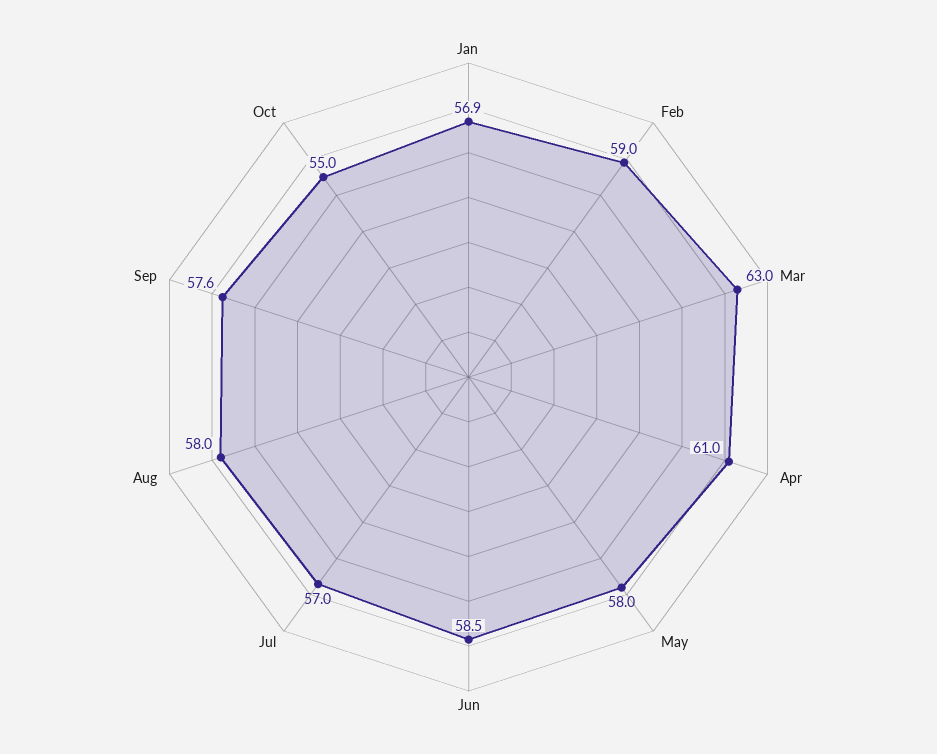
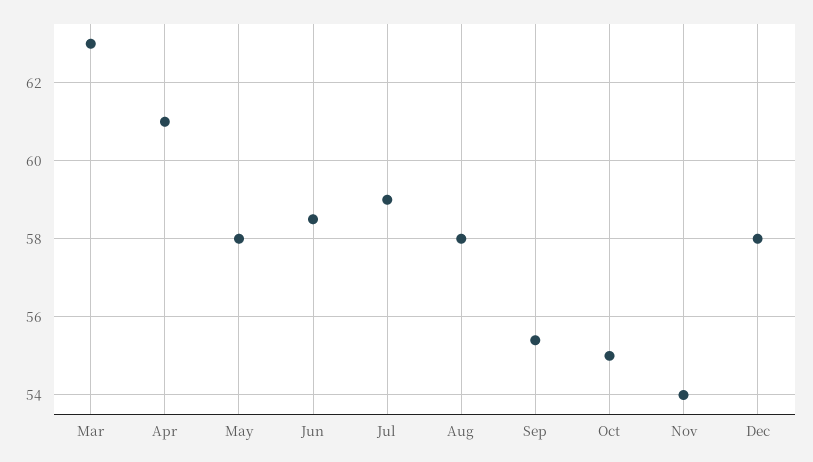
Jan: 56.9 -> none
Feb: 59 -> none
Jul: 57 -> 59
Sep: 57.6 -> 55.5
Nov: none -> 54
Dec: none -> 58

